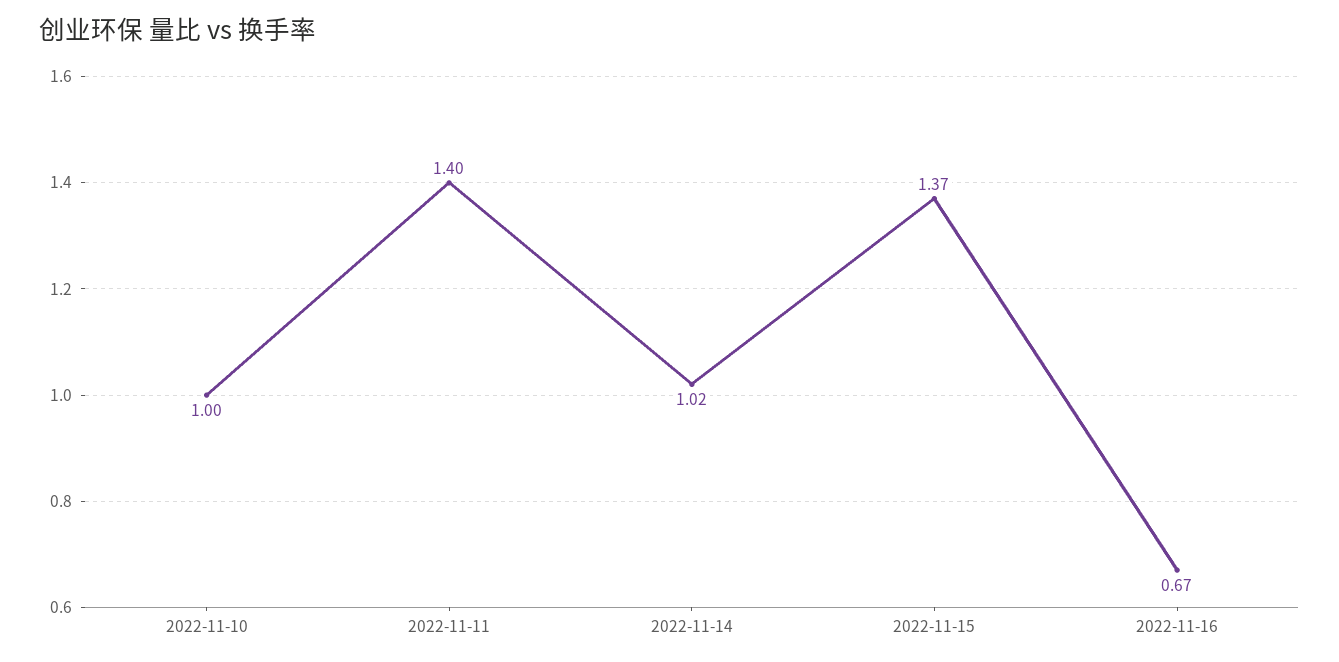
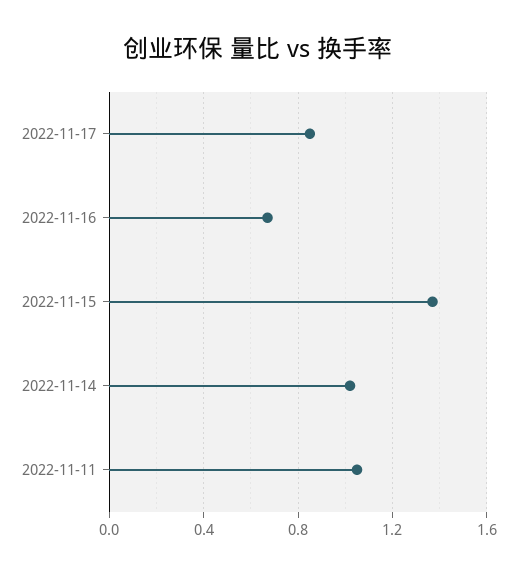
2022-11-10: 1 -> none
2022-11-11: 1.4 -> 1.05
2022-11-17: none -> 0.85

